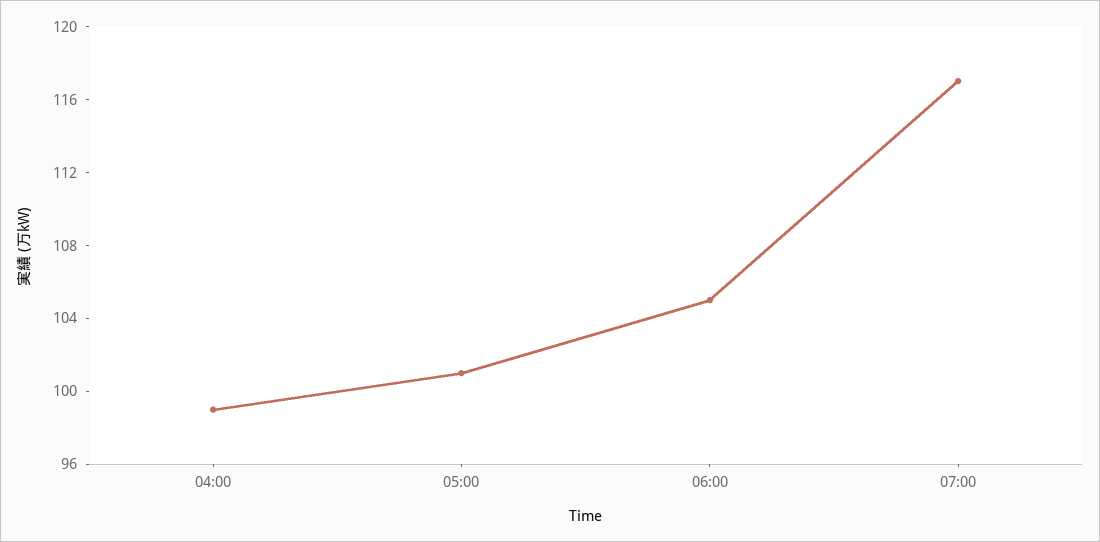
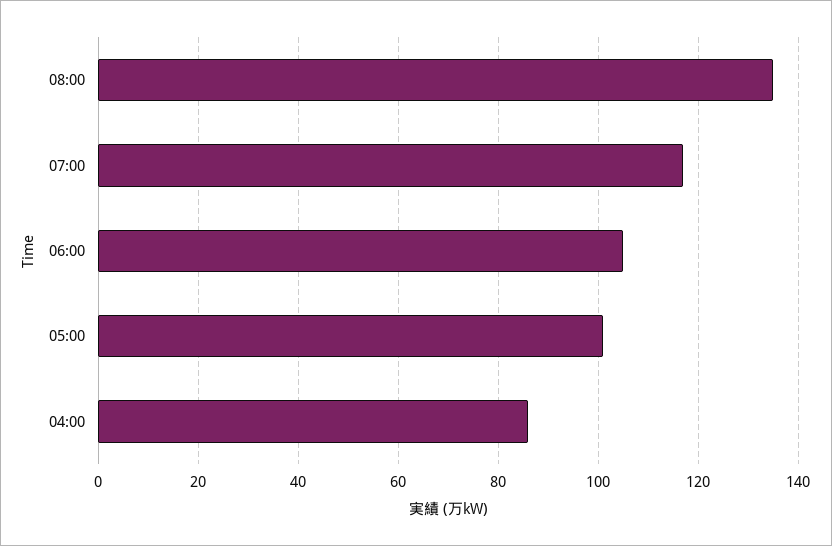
04:00: 99 -> 85
08:00: none -> 135

